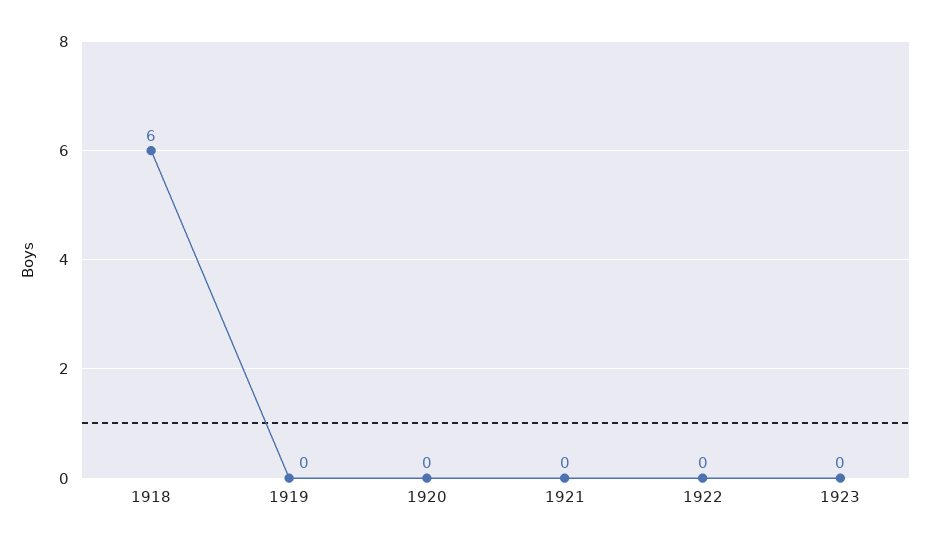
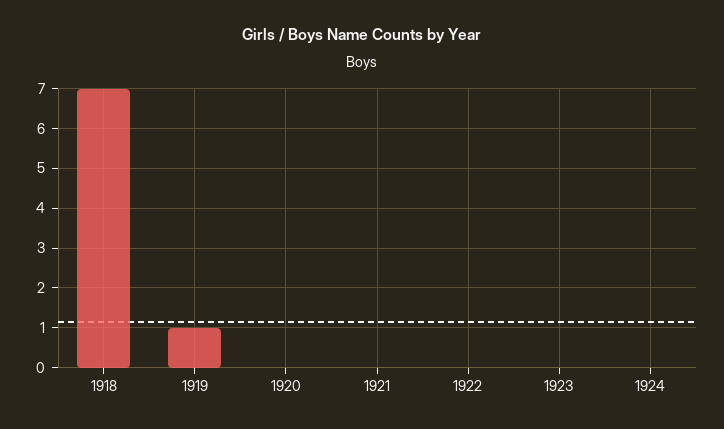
1918: 6 -> 7
1919: 0 -> 1
1924: none -> 0

